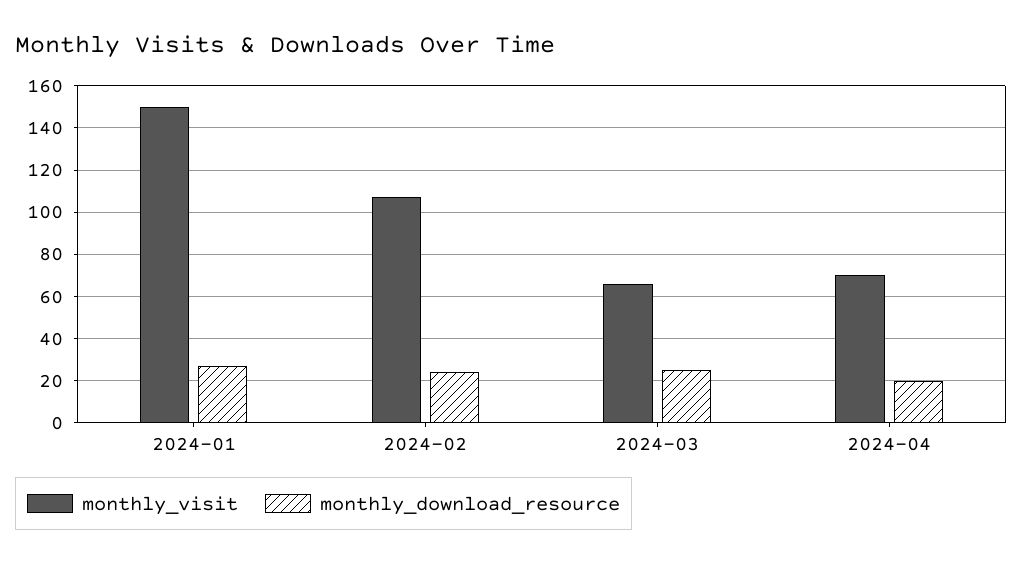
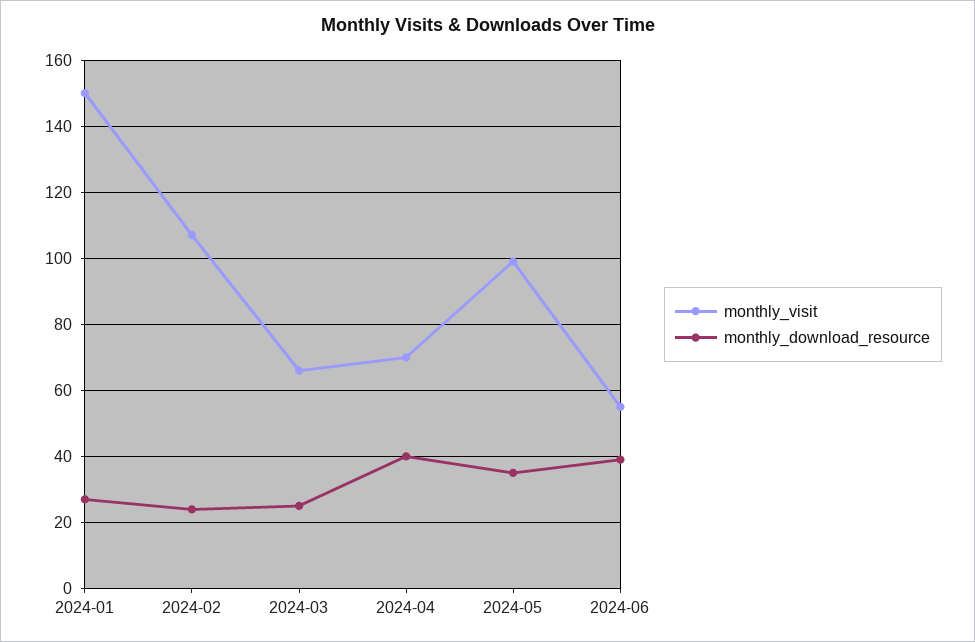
monthly_download_resource, 2024-04: 20 -> 40
monthly_visit, 2024-05: none -> 100
monthly_download_resource, 2024-05: none -> 35
monthly_visit, 2024-06: none -> 55
monthly_download_resource, 2024-06: none -> 40

